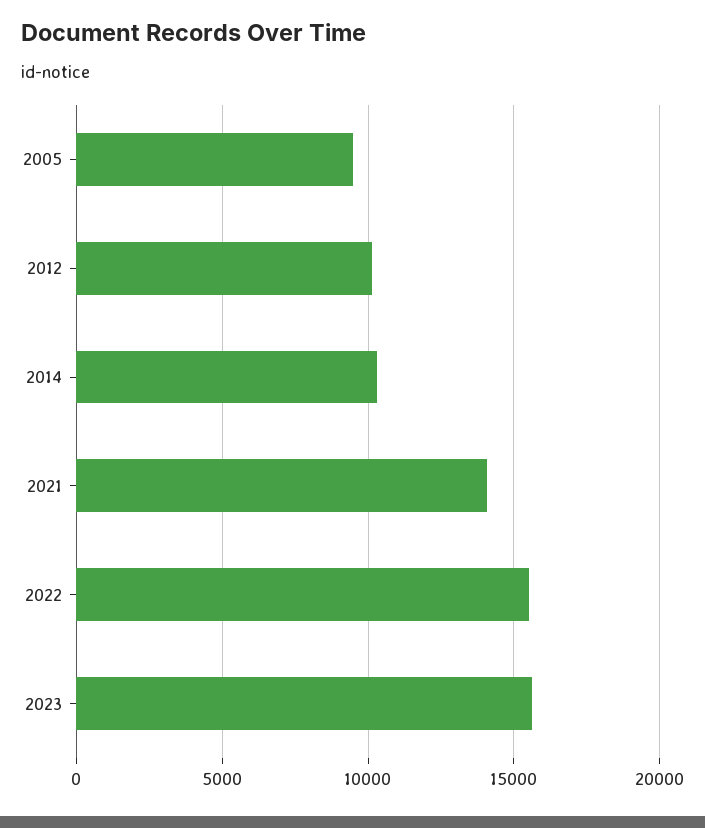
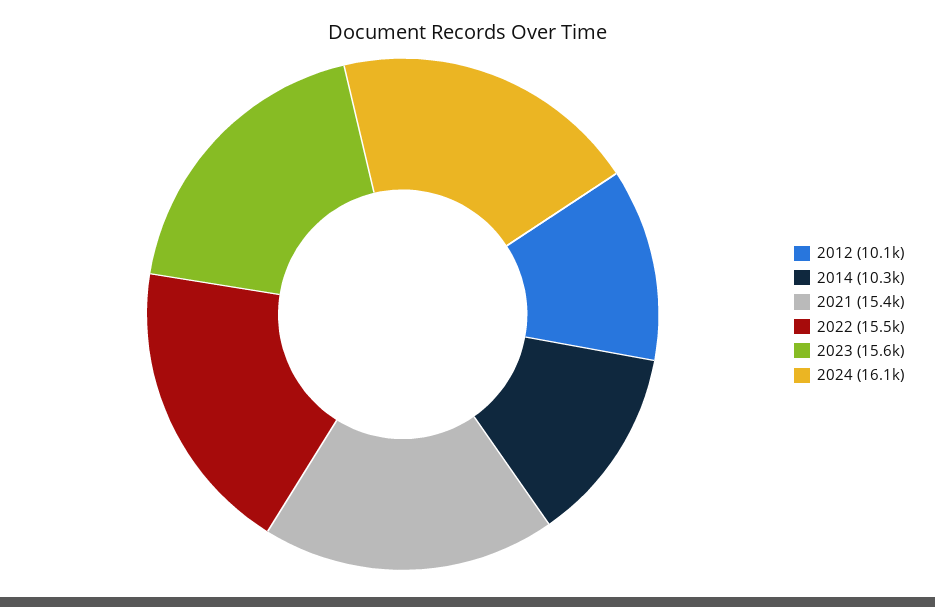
2005: 9500 -> none
2021: 14000 -> 15400
2024: none -> 16100

